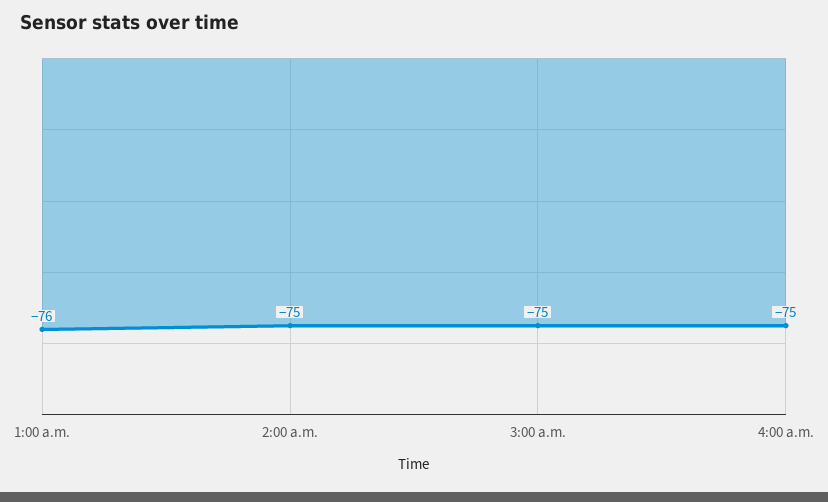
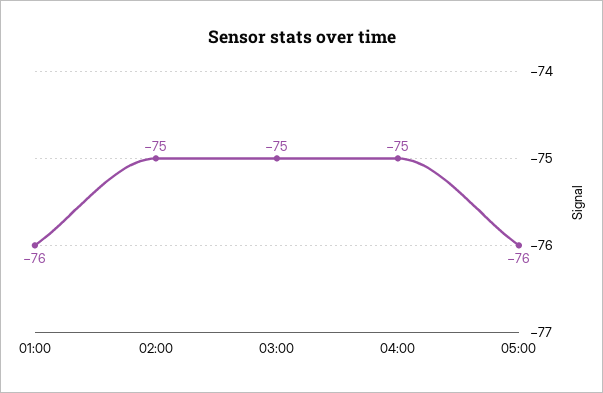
05:00: none -> -76

